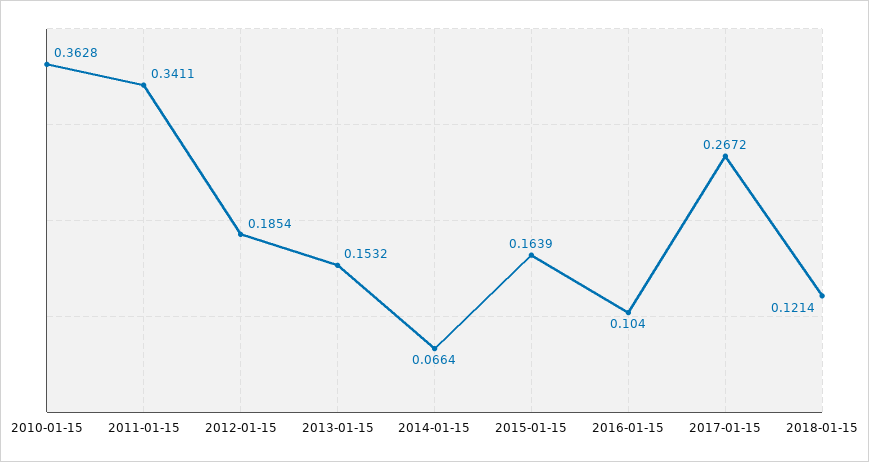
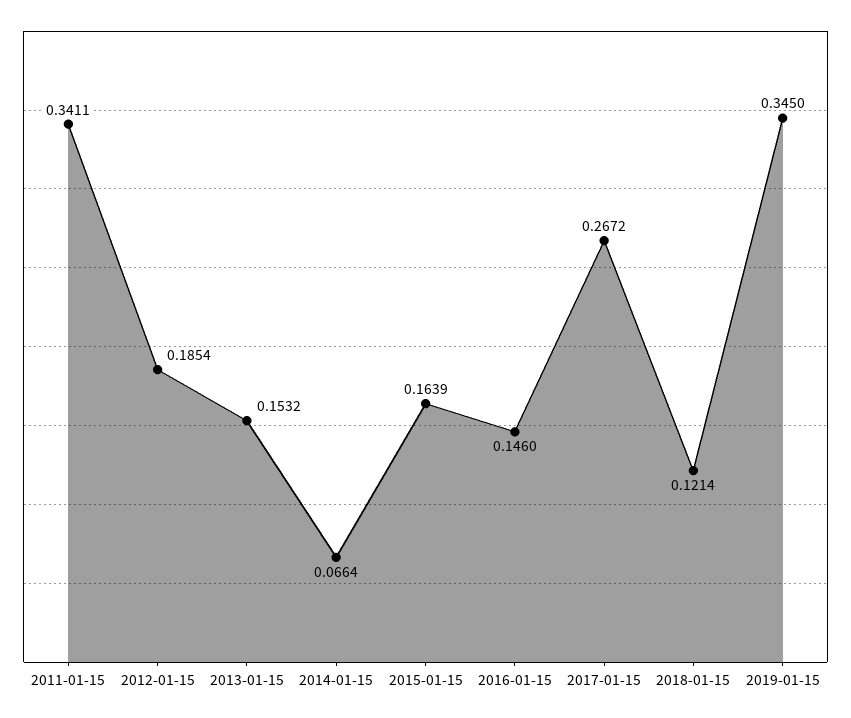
2010-01-15: 0.3628 -> none
2016-01-15: 0.104 -> 0.146
2019-01-15: none -> 0.345

